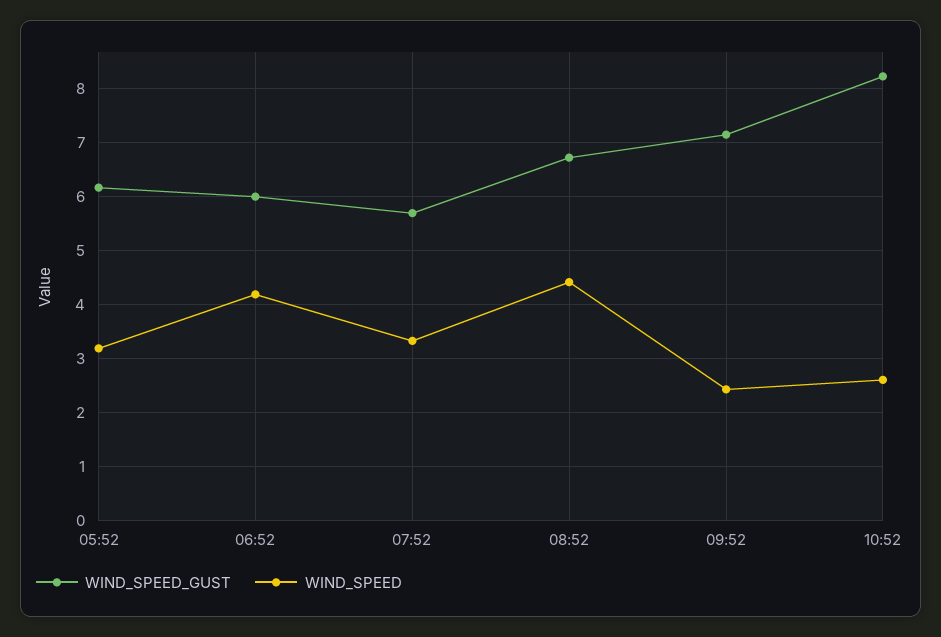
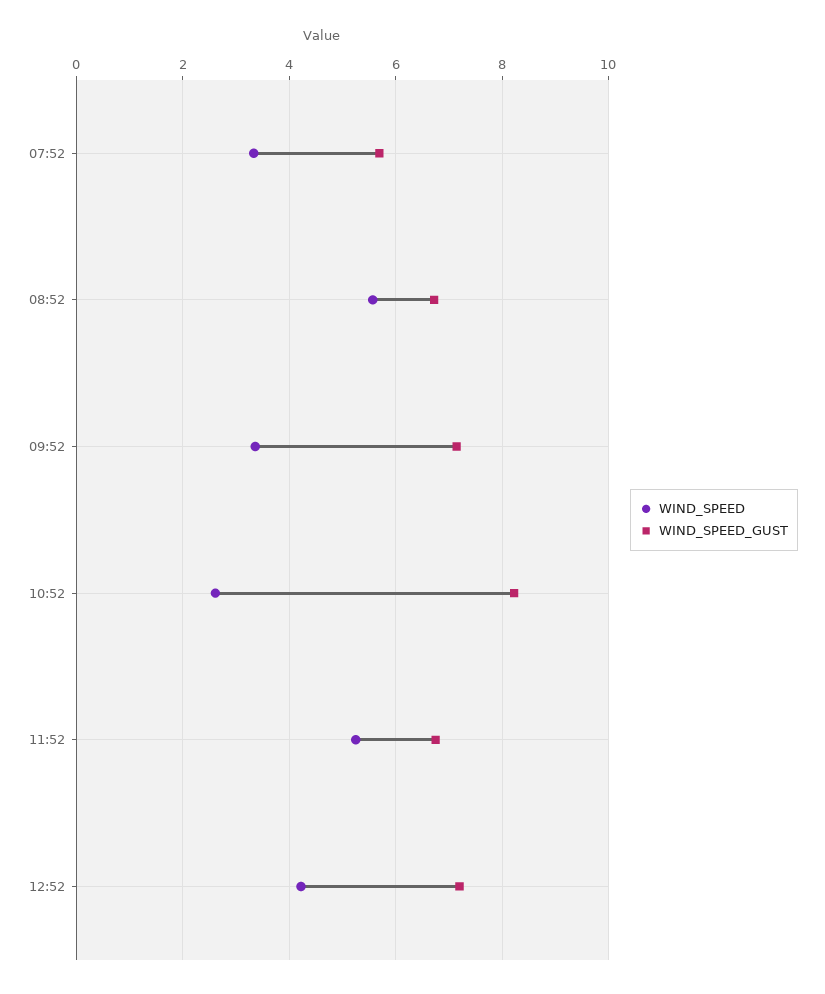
WIND_SPEED_GUST, 05:52: 6.2 -> none
WIND_SPEED, 05:52: 3.2 -> none
WIND_SPEED_GUST, 06:52: 6 -> none
WIND_SPEED, 06:52: 4.2 -> none
WIND_SPEED, 08:52: 4.4 -> 5.6
WIND_SPEED, 09:52: 2.4 -> 3.4
WIND_SPEED, 11:52: none -> 5.2
WIND_SPEED_GUST, 11:52: none -> 6.8
WIND_SPEED, 12:52: none -> 4.2
WIND_SPEED_GUST, 12:52: none -> 7.2

